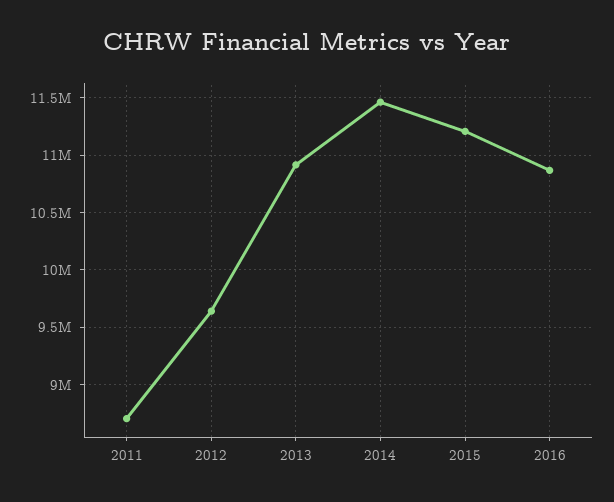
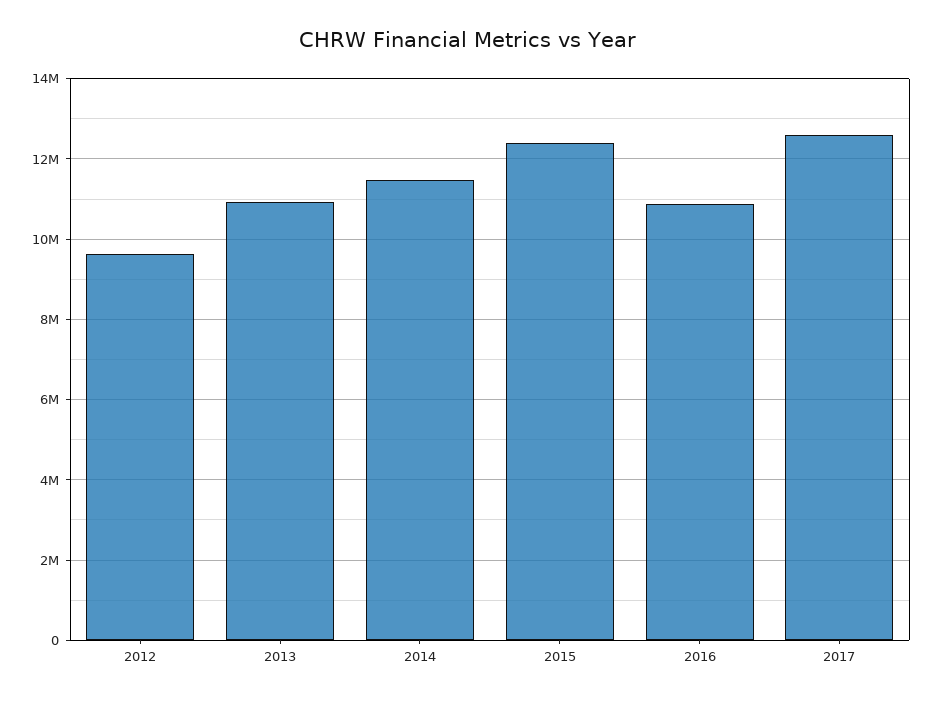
2011: 8700000 -> none
2015: 11200000 -> 12400000
2017: none -> 12600000

